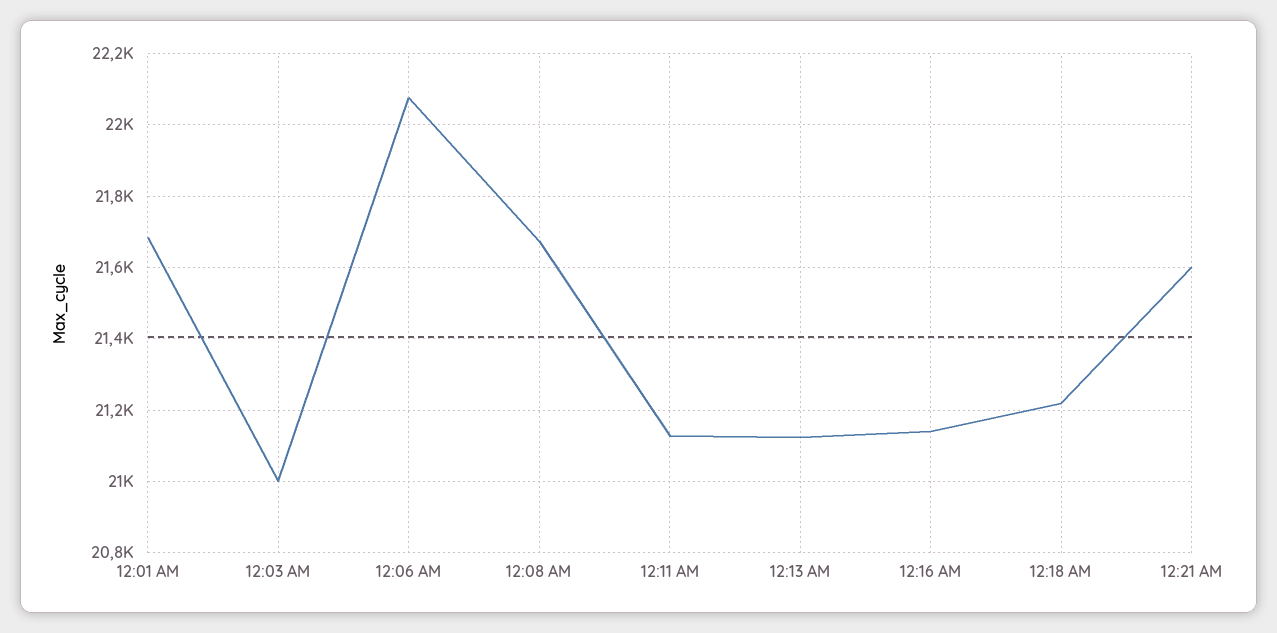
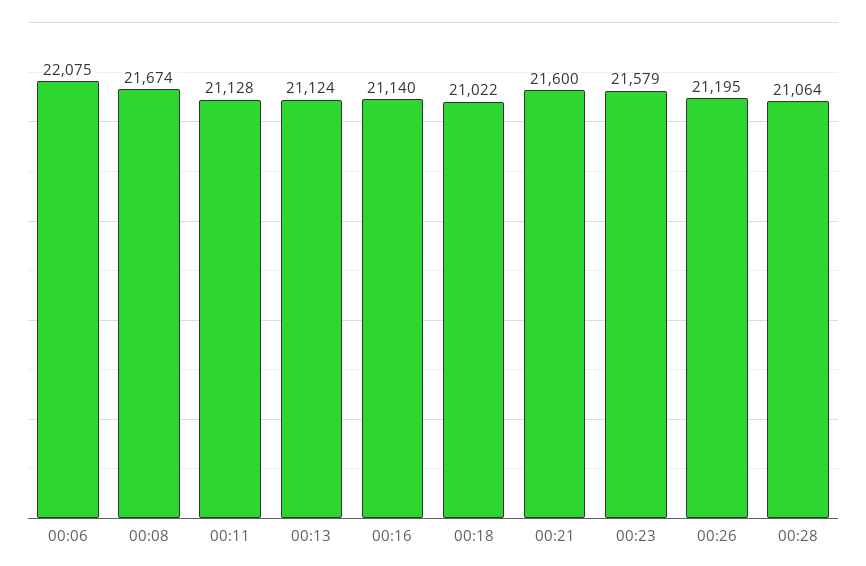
12:01 AM: 21680 -> none
12:03 AM: 21000 -> none
12:18 AM: 21220 -> 21022
00:23: none -> 21579
00:26: none -> 21195
00:28: none -> 21064

